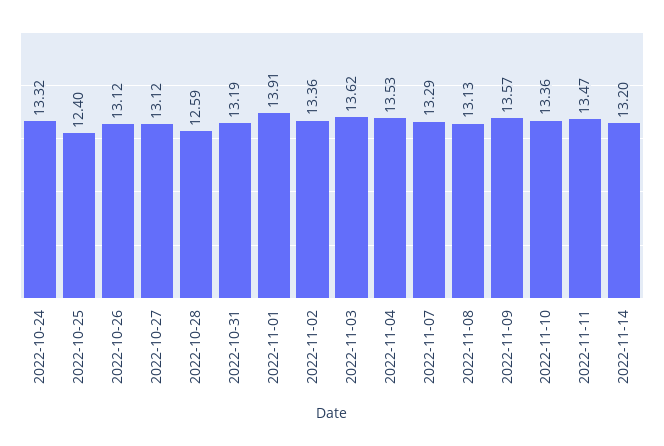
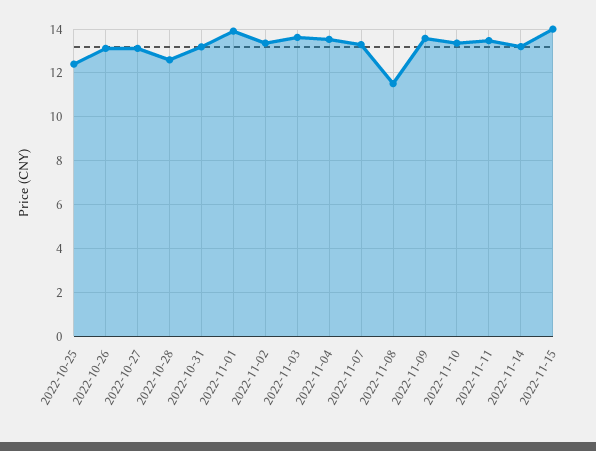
2022-10-24: 13.32 -> none
2022-11-08: 13.13 -> 11.5
2022-11-15: none -> 14

